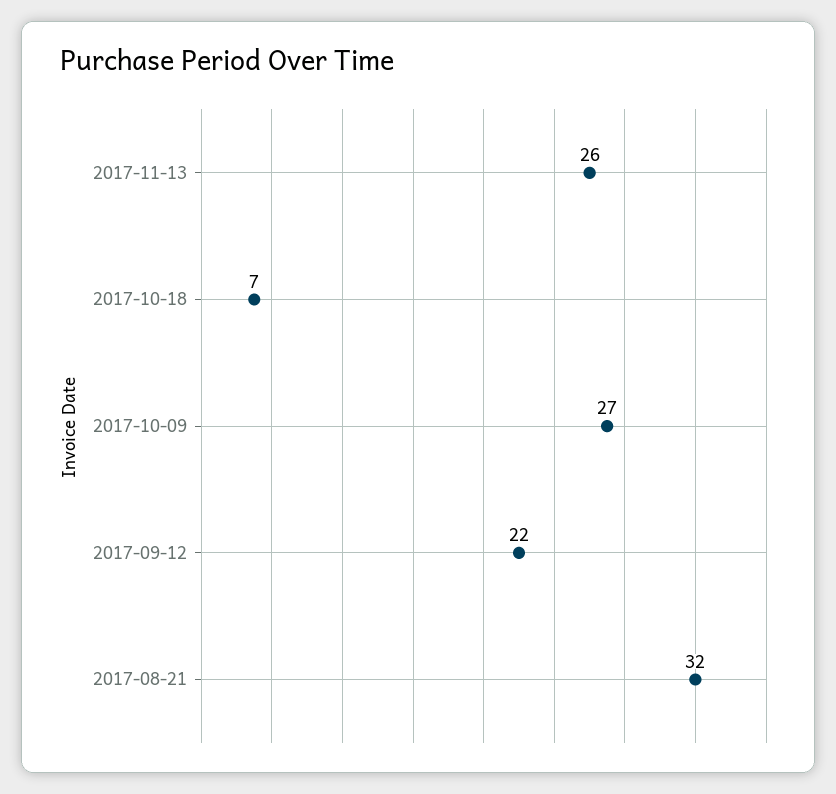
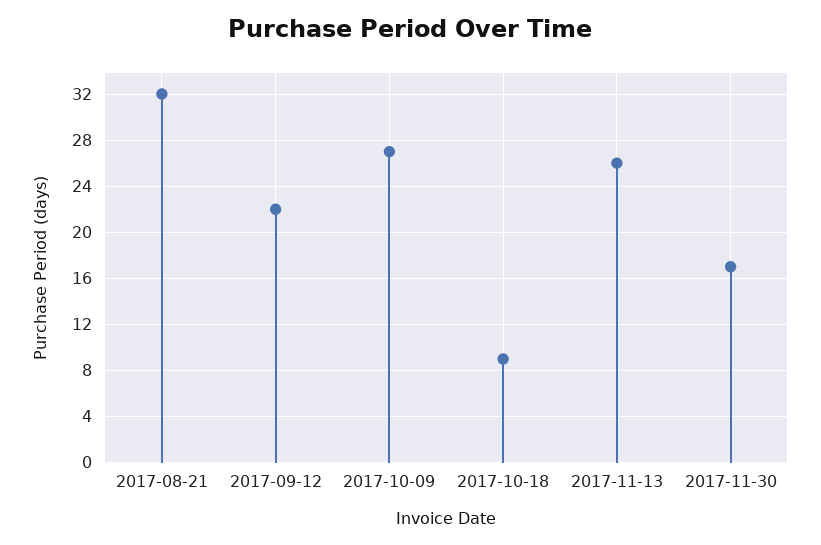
2017-10-18: 7 -> 9
2017-11-30: none -> 17

